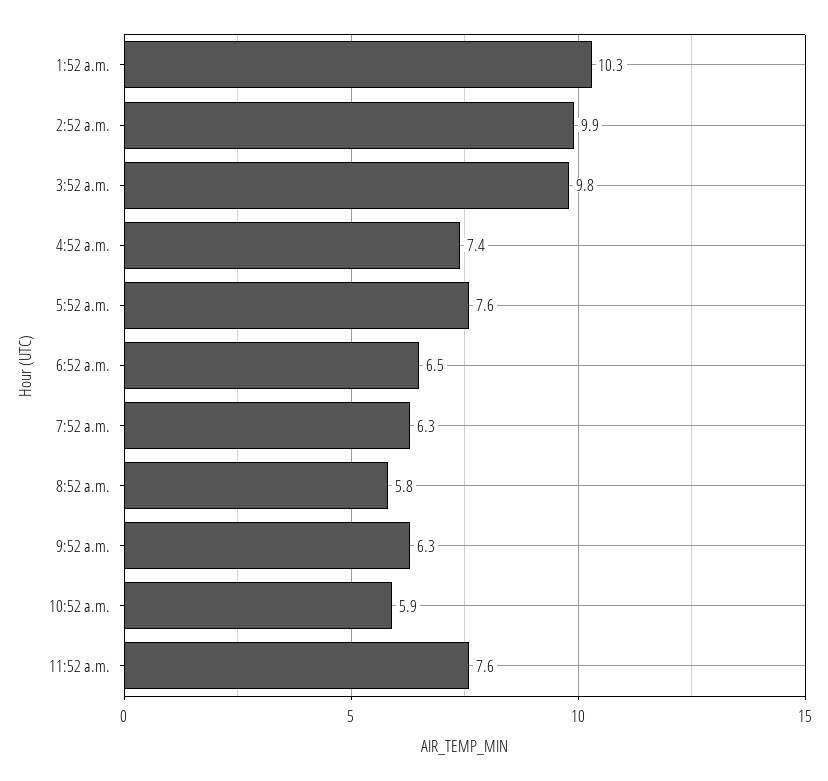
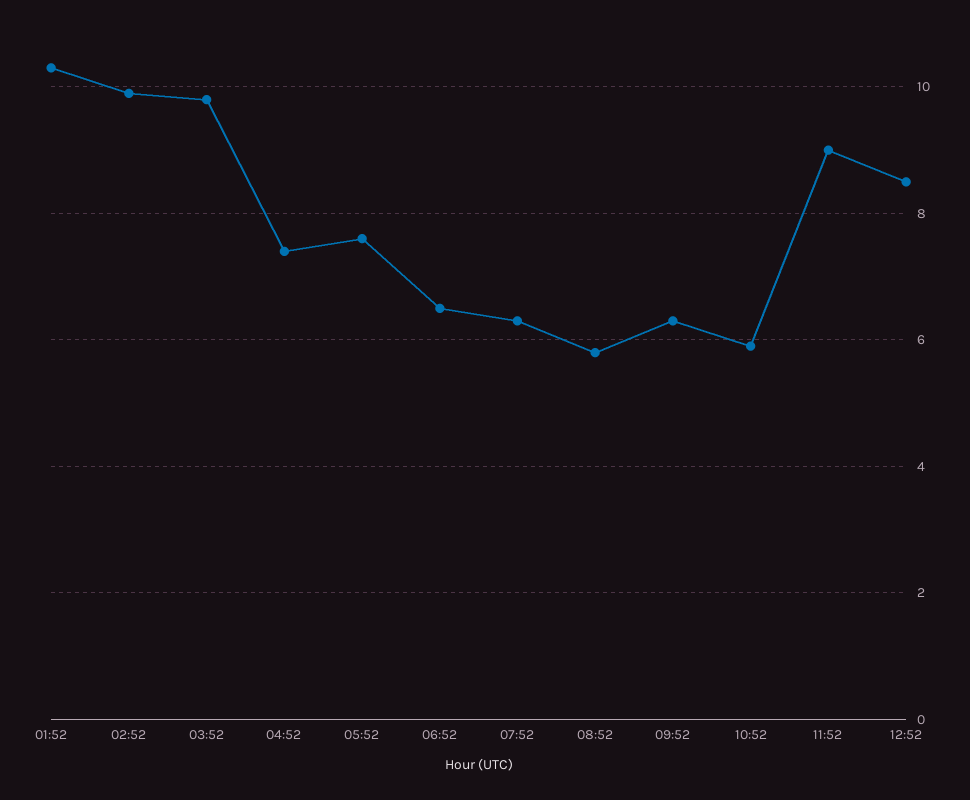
11:52 a.m.: 7.6 -> 9
12:52: none -> 8.5

